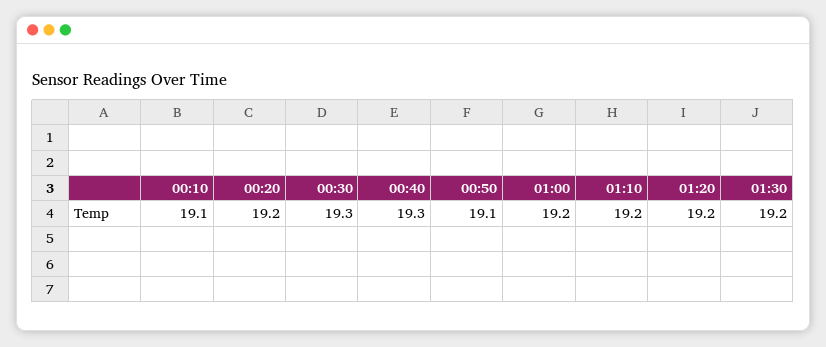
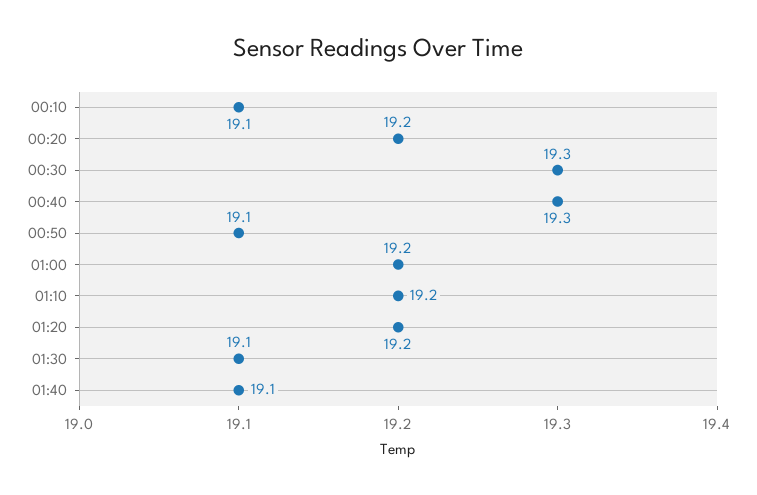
01:30: 19.2 -> 19.1
01:40: none -> 19.1

